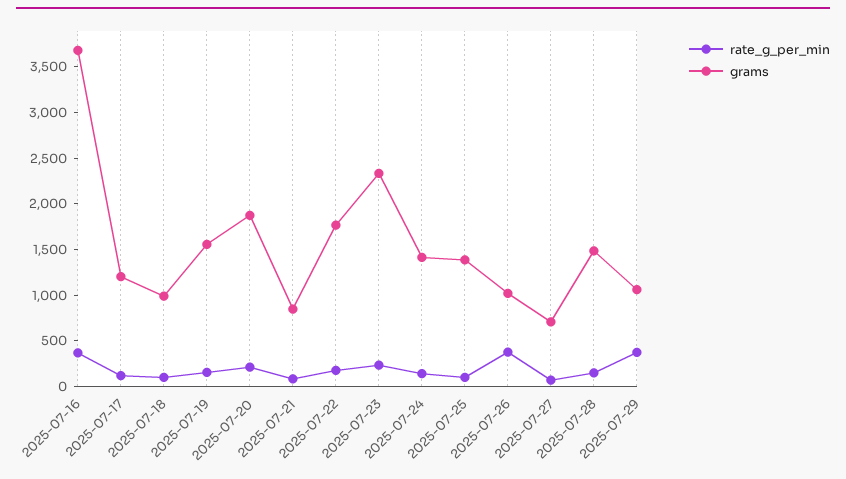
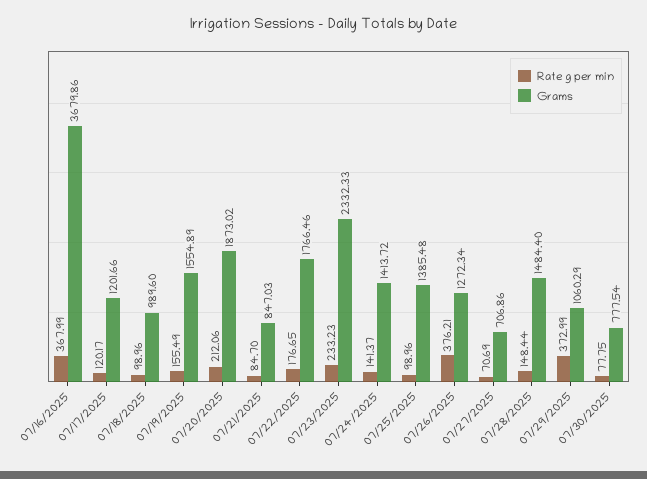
grams, 2025-07-26: 1000 -> 1272.34
rate_g_per_min, 07/30/2025: none -> 77.75
grams, 07/30/2025: none -> 777.54

